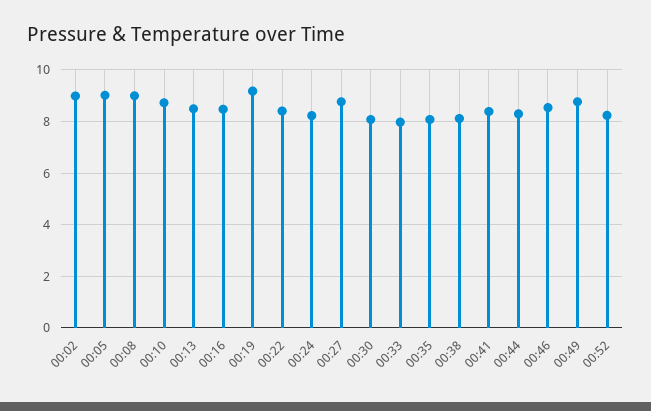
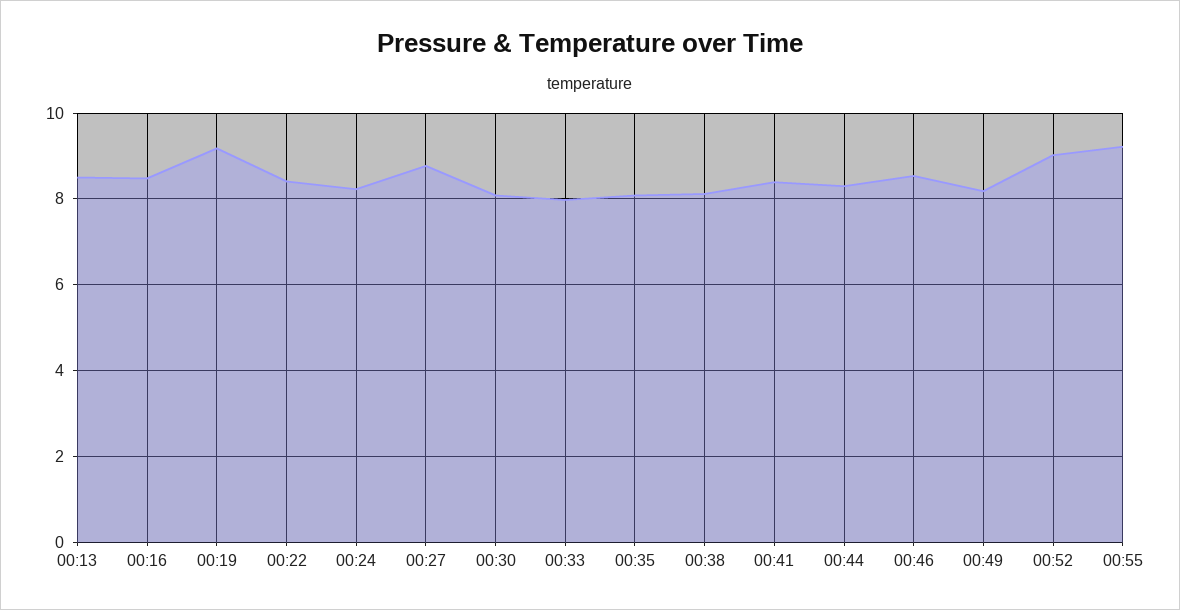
00:02: 9 -> none
00:05: 9 -> none
00:08: 9 -> none
00:10: 8.75 -> none
00:49: 8.75 -> 8.2
00:52: 8.25 -> 9
00:55: none -> 9.2

